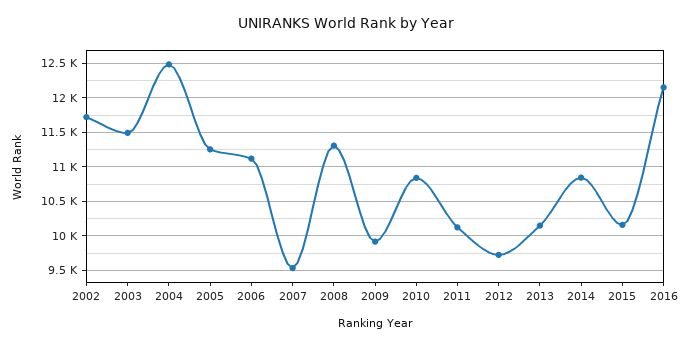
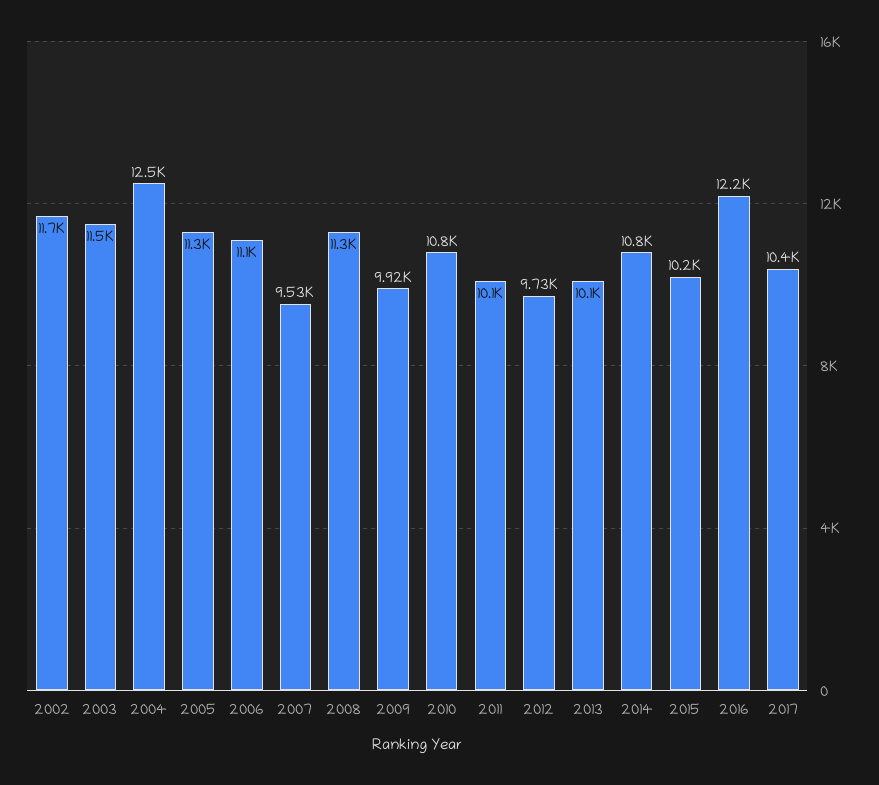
2017: none -> 10400

